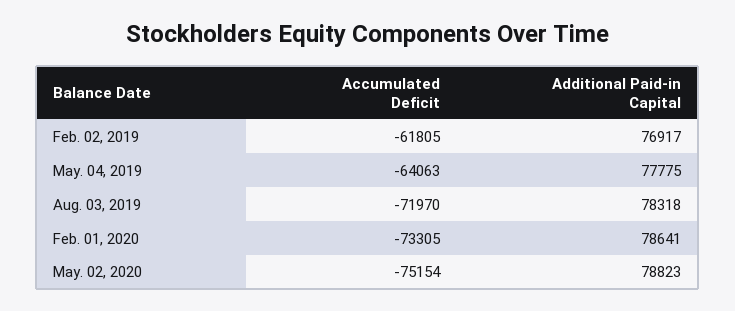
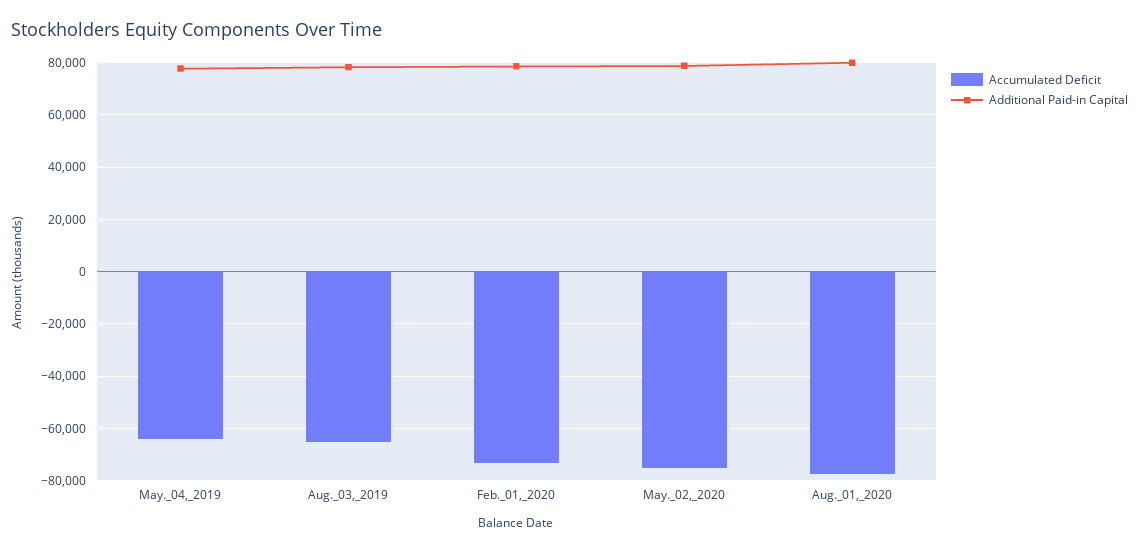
Accumulated Deficit, Feb. 02, 2019: -61805 -> none
Additional Paid-in Capital, Feb. 02, 2019: 76917 -> none
Accumulated Deficit, Aug. 03, 2019: -71970 -> -65000
Accumulated Deficit, Aug._01,_2020: none -> -77500
Additional Paid-in Capital, Aug._01,_2020: none -> 80000

